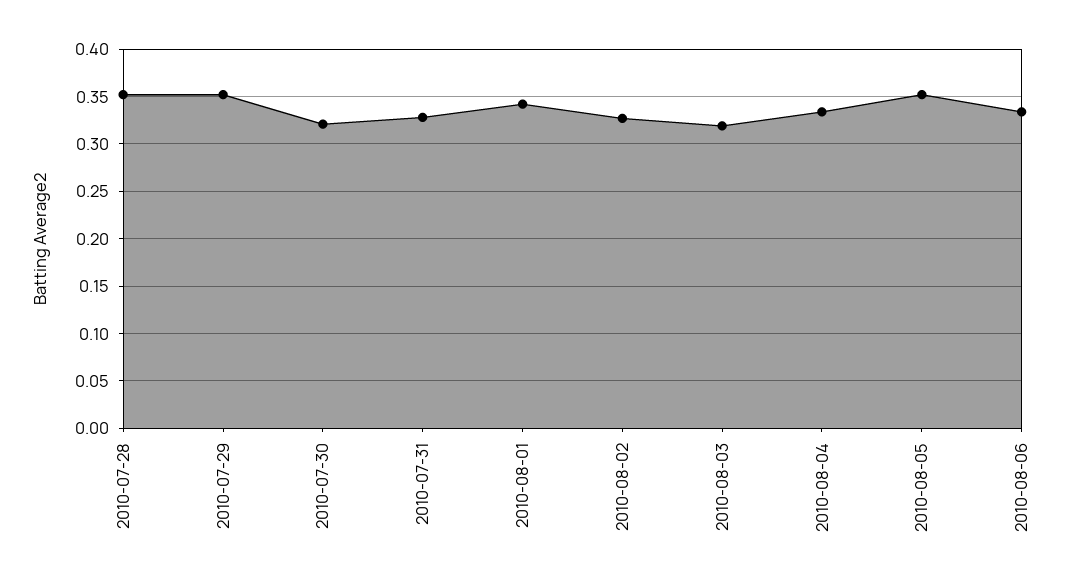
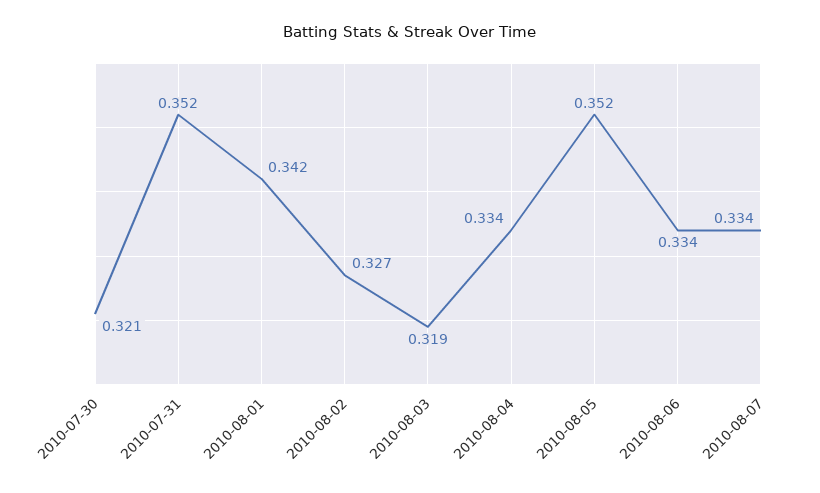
2010-07-28: 0.35 -> none
2010-07-29: 0.35 -> none
2010-07-31: 0.33 -> 0.352
2010-08-07: none -> 0.334

